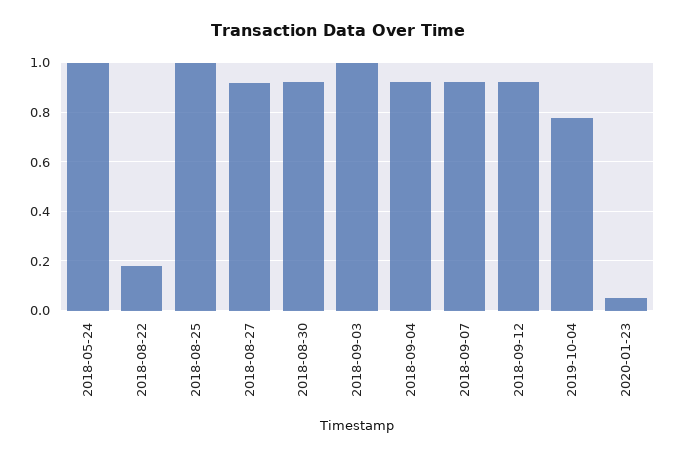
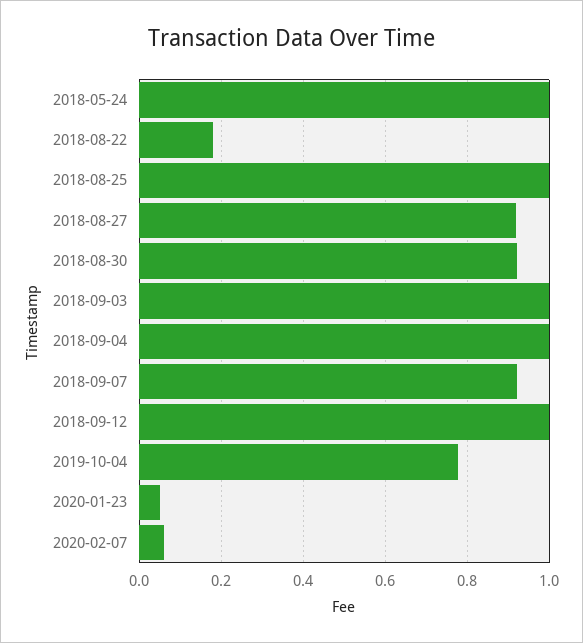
2018-09-04: 0.925 -> 1
2018-09-12: 0.925 -> 1
2020-02-07: none -> 0.06

